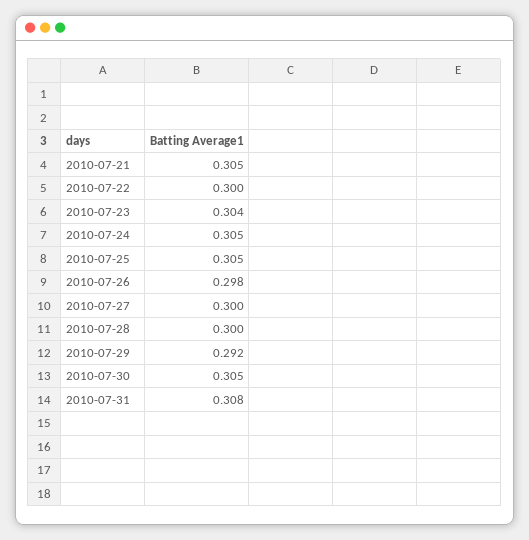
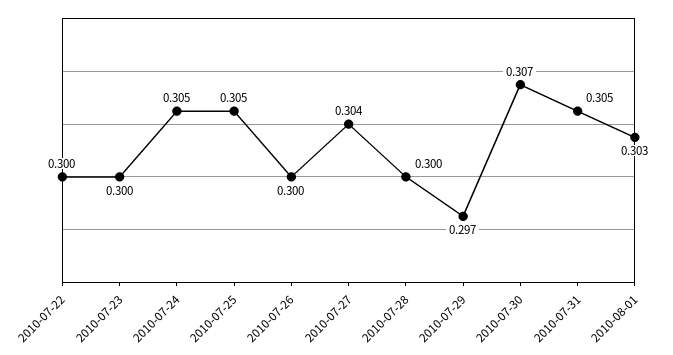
2010-07-21: 0.305 -> none
2010-07-23: 0.304 -> 0.3
2010-07-26: 0.298 -> 0.3
2010-07-27: 0.3 -> 0.304
2010-07-29: 0.292 -> 0.297
2010-07-30: 0.305 -> 0.307
2010-07-31: 0.308 -> 0.305
2010-08-01: none -> 0.303

